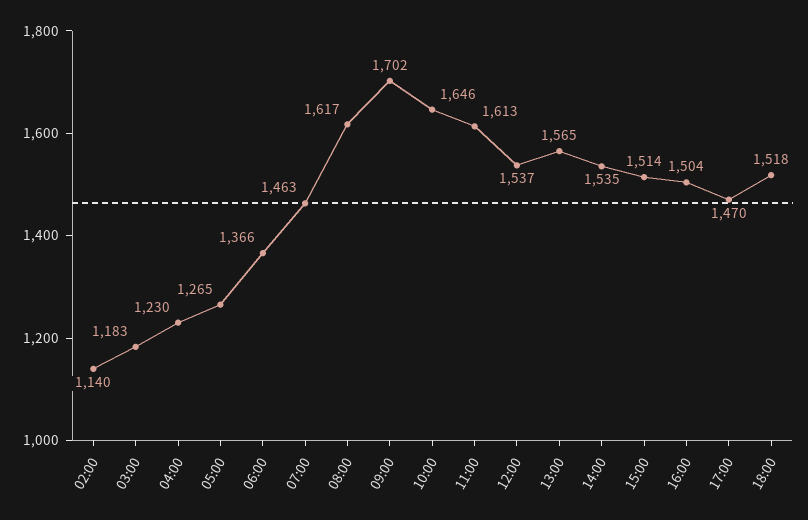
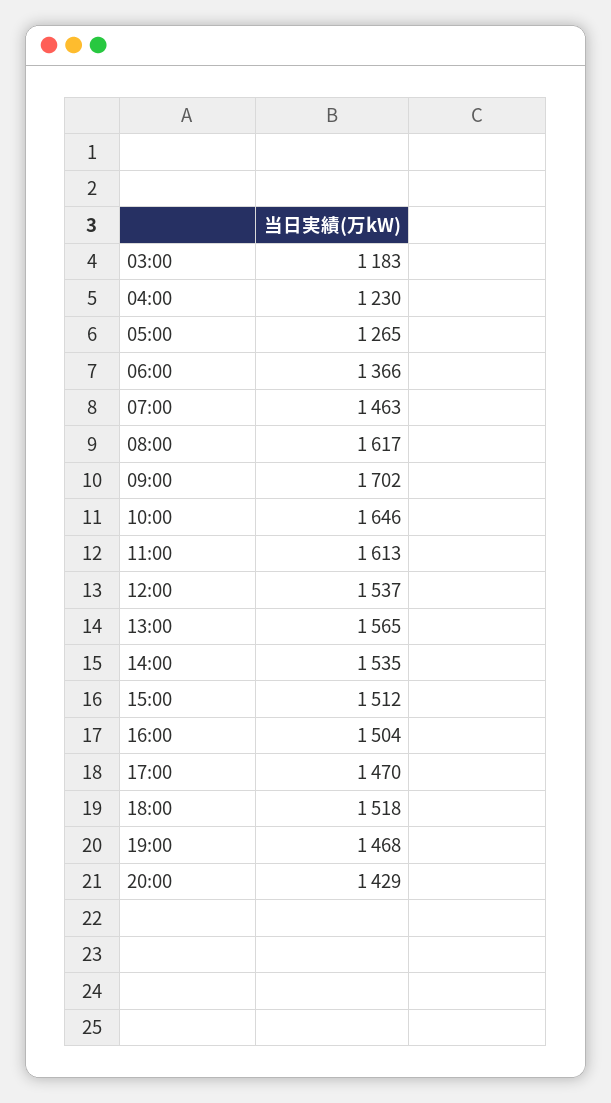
02:00: 1140 -> none
15:00: 1514 -> 1512
19:00: none -> 1468
20:00: none -> 1429

